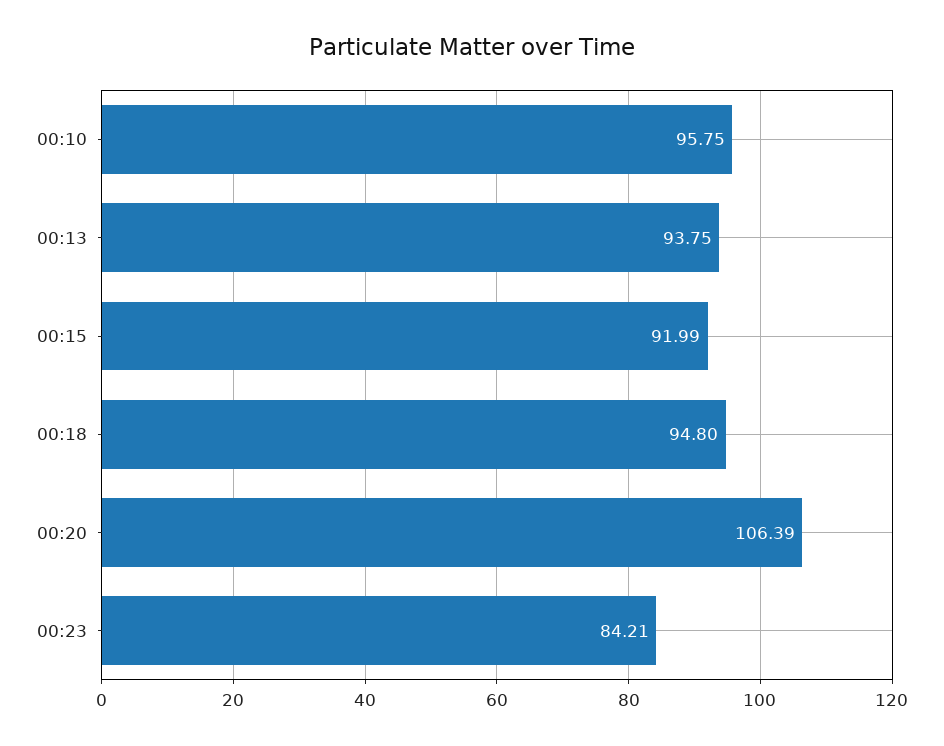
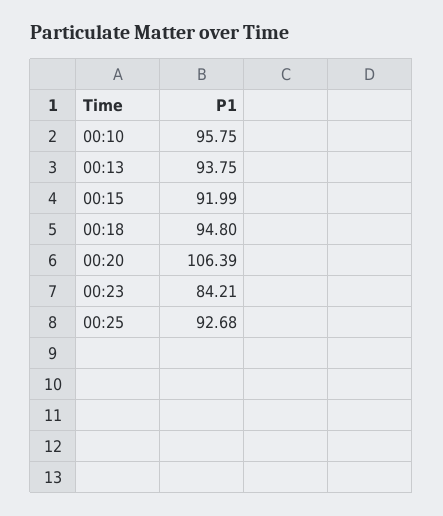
00:25: none -> 92.68

